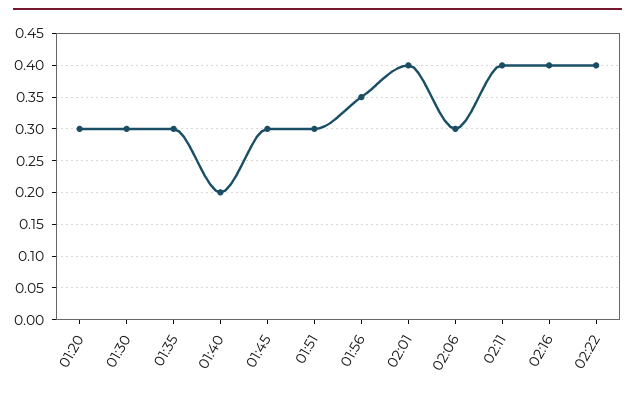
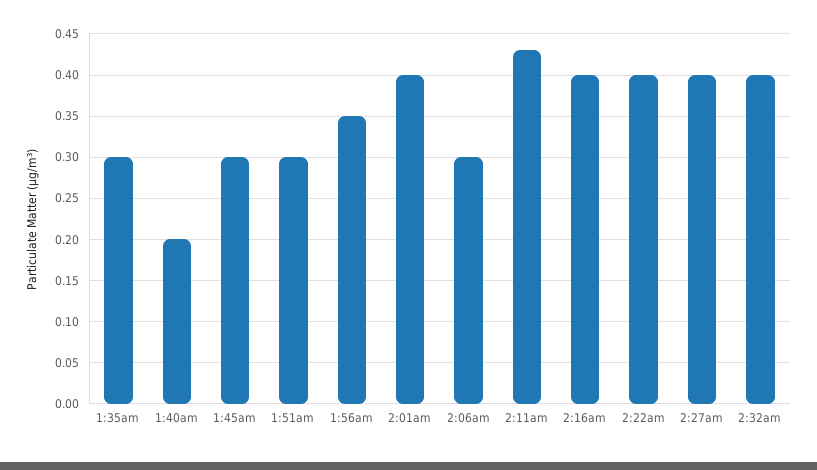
01:20: 0.3 -> none
01:30: 0.3 -> none
02:11: 0.4 -> 0.43
2:27am: none -> 0.4
2:32am: none -> 0.4

